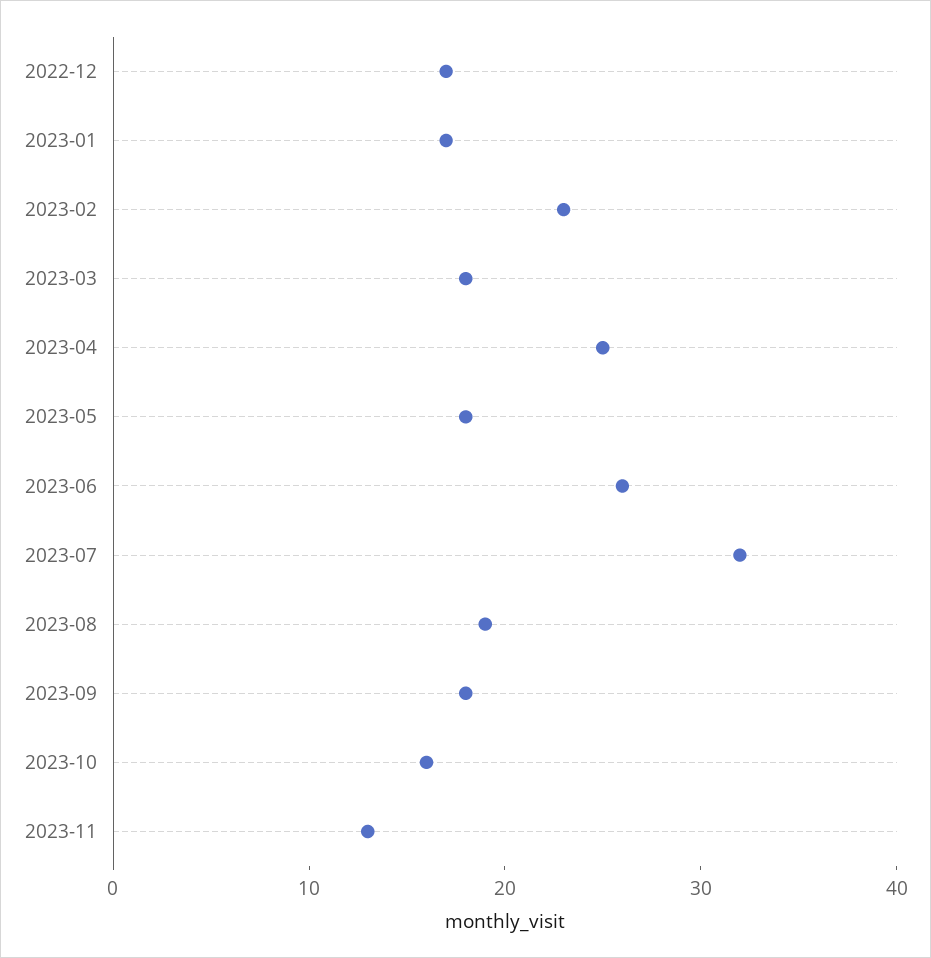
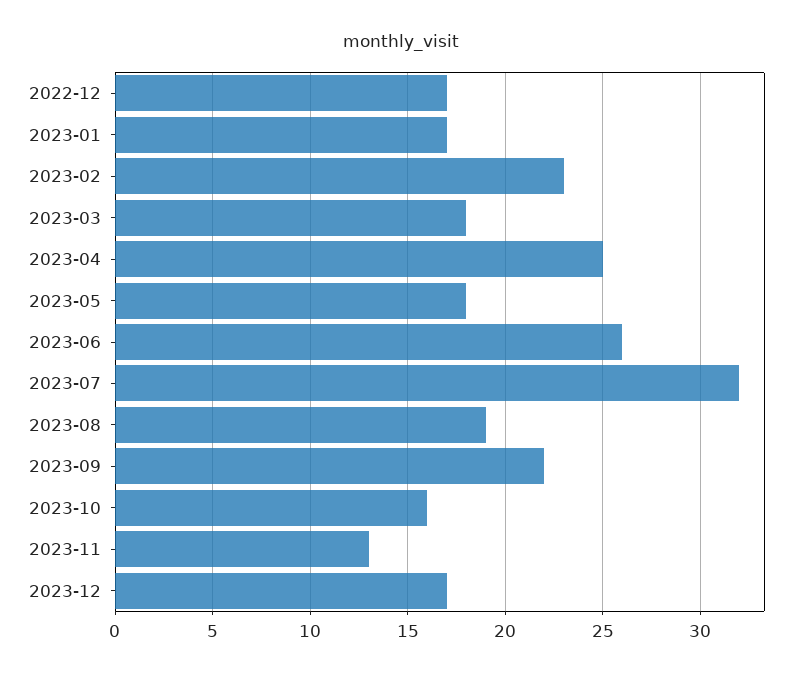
2023-09: 18 -> 22
2023-12: none -> 17

